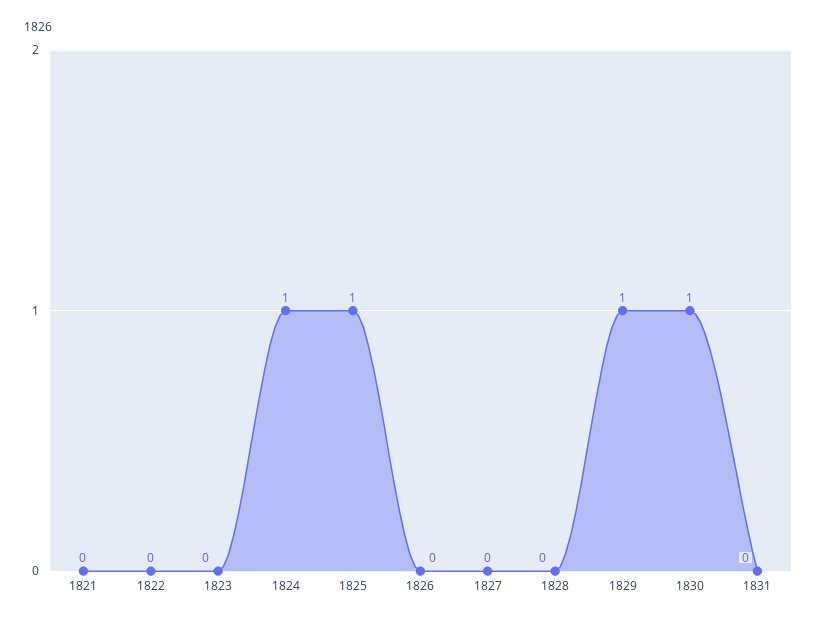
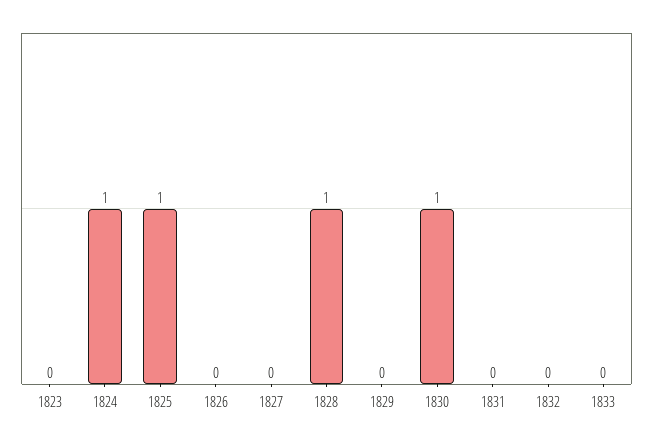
1821: 0 -> none
1822: 0 -> none
1828: 0 -> 1
1829: 1 -> 0
1832: none -> 0
1833: none -> 0

